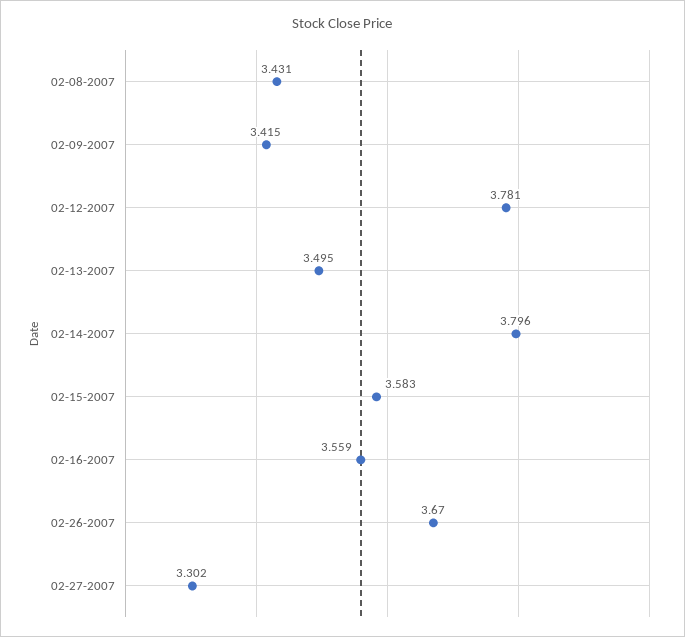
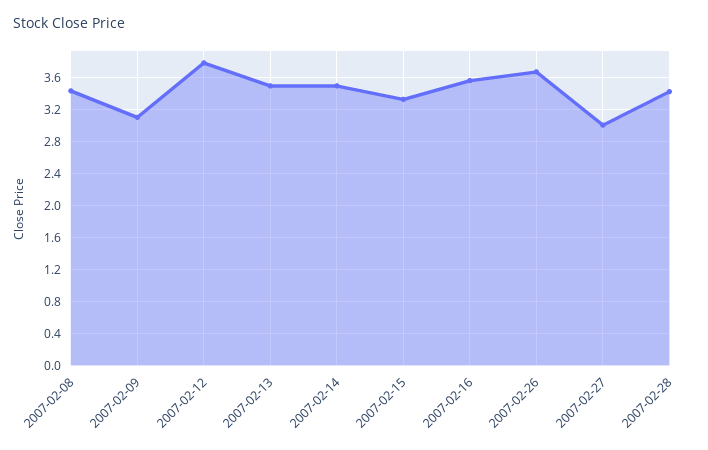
02-09-2007: 3.415 -> 3.1
02-14-2007: 3.796 -> 3.5
02-15-2007: 3.583 -> 3.3
02-27-2007: 3.302 -> 3
2007-02-28: none -> 3.4

